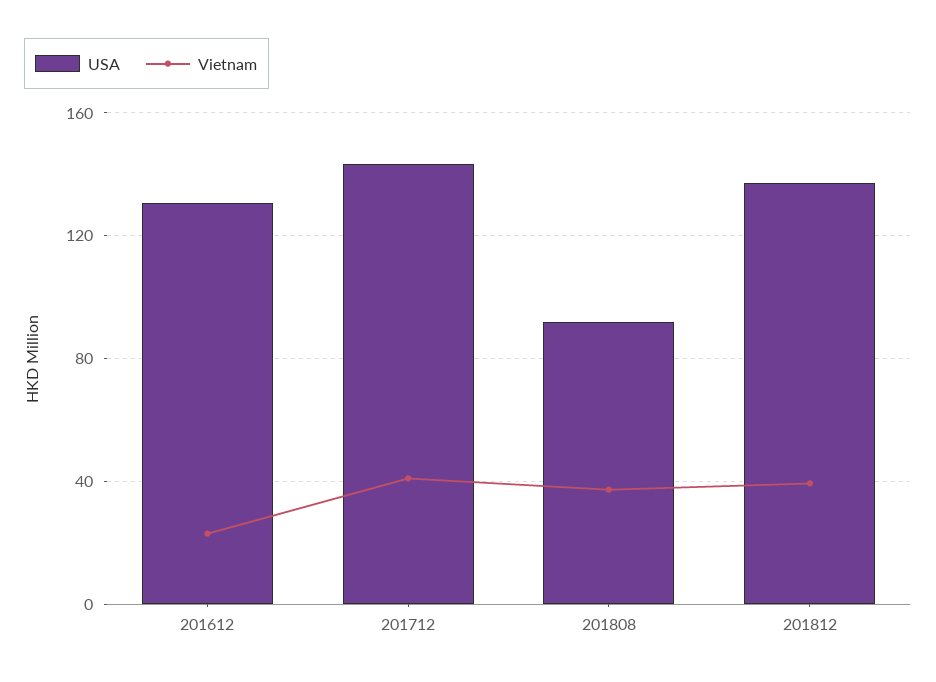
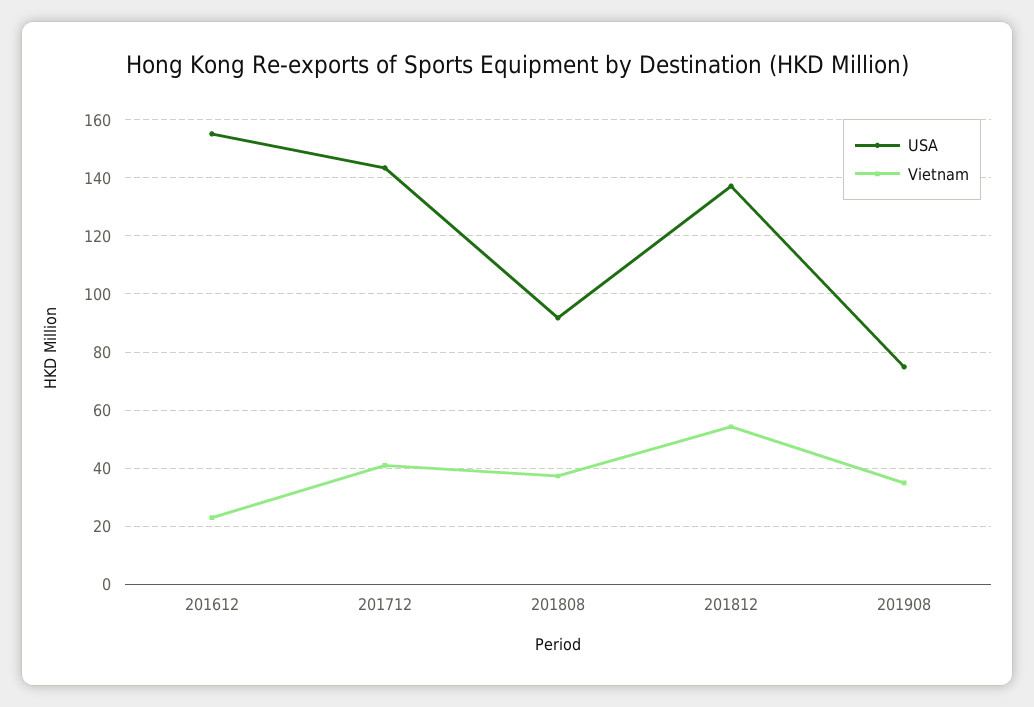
USA, 201612: 130 -> 155
Vietnam, 201812: 40 -> 55
USA, 201908: none -> 75
Vietnam, 201908: none -> 35

